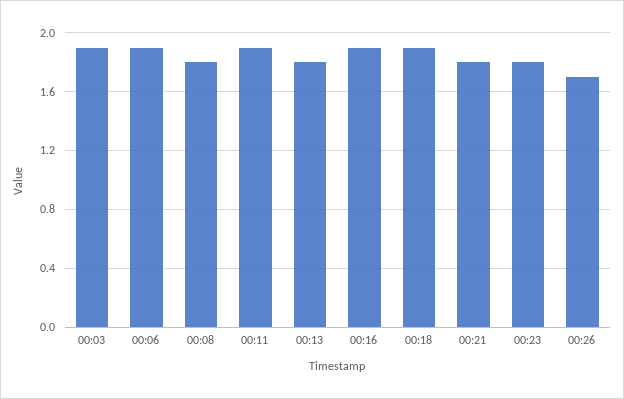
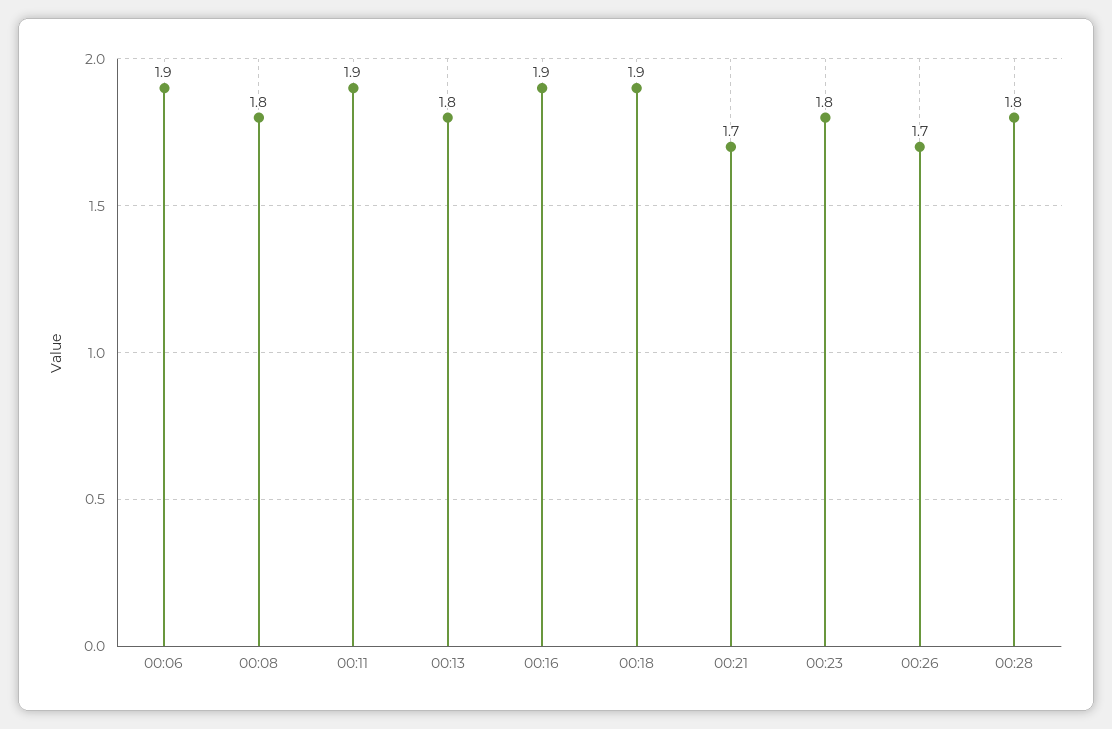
00:03: 1.9 -> none
00:21: 1.8 -> 1.7
00:28: none -> 1.8

